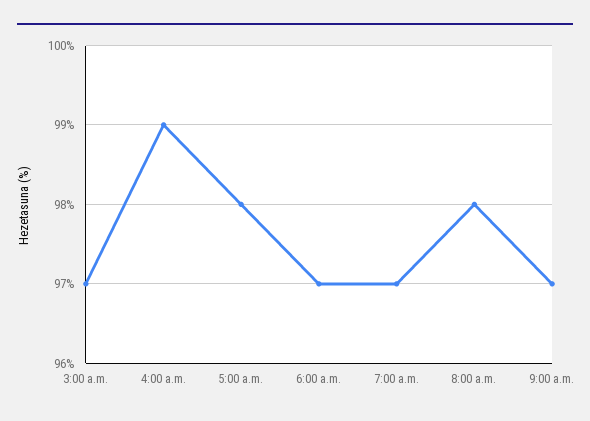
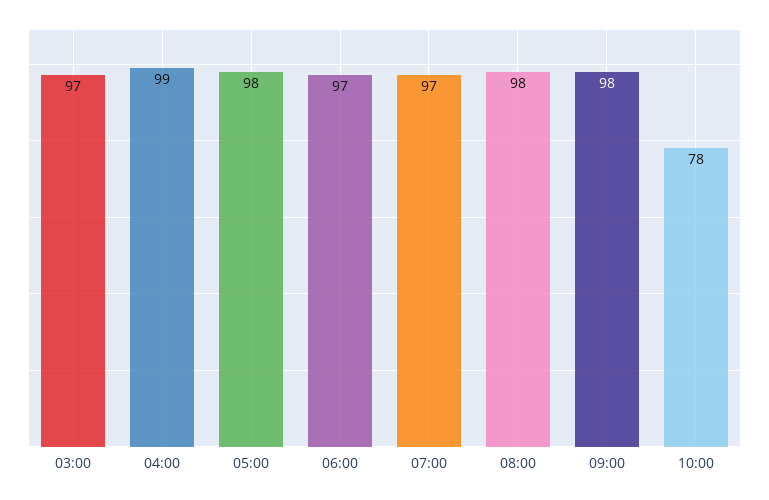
9:00 a.m.: 97 -> 98
10:00: none -> 78

